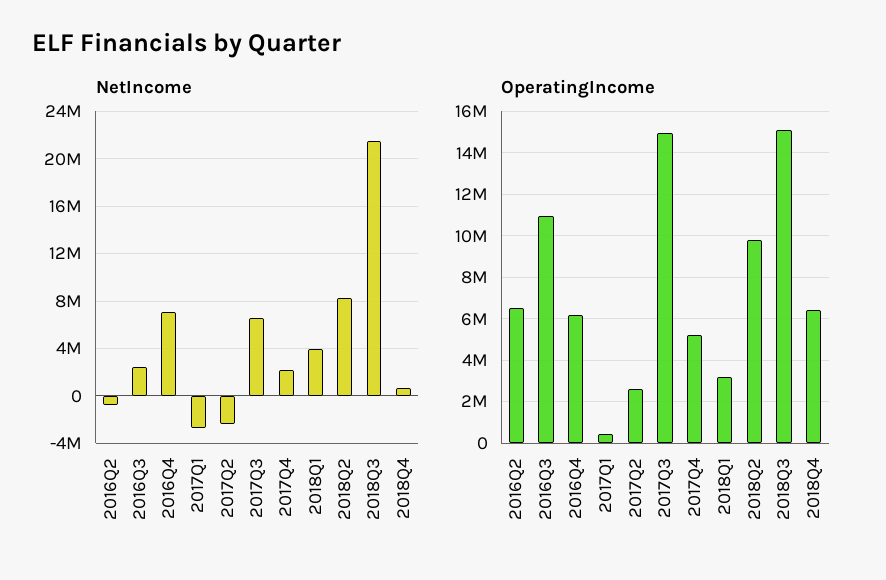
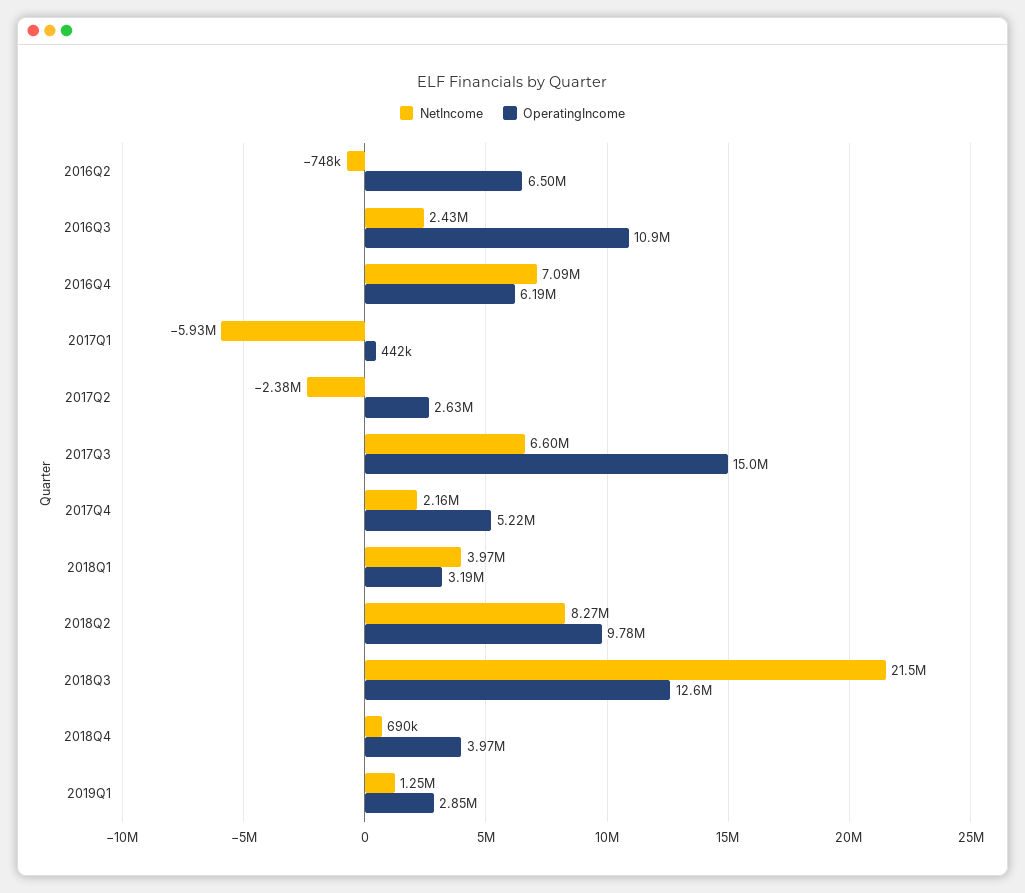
NetIncome, 2017Q1: -3000000 -> -5930000
OperatingIncome, 2018Q3: 15000000 -> 12600000
OperatingIncome, 2018Q4: 6500000 -> 3970000
NetIncome, 2019Q1: none -> 1250000
OperatingIncome, 2019Q1: none -> 2850000

